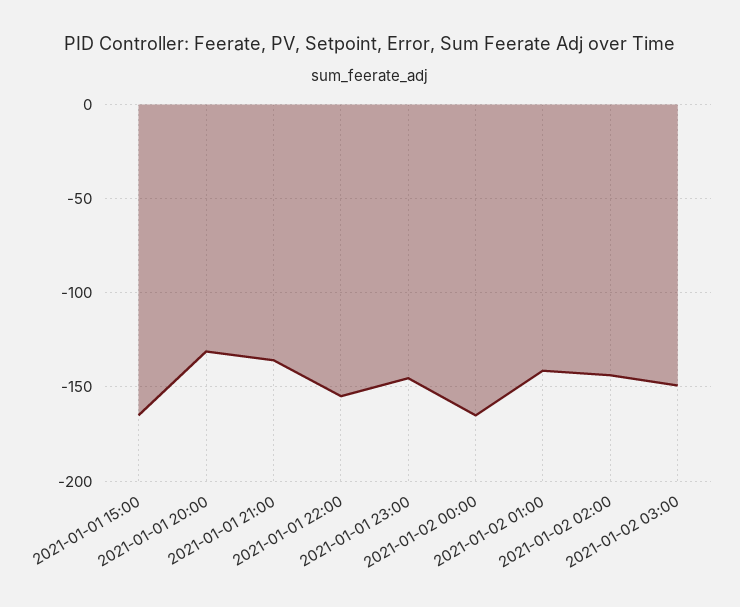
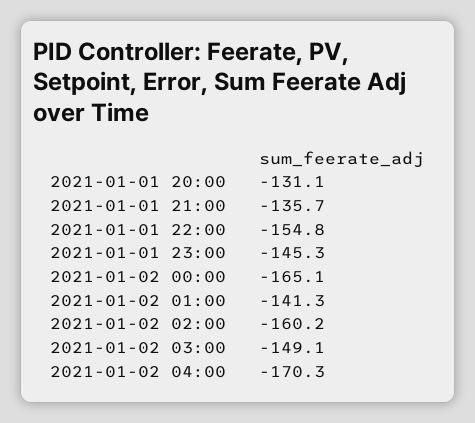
2021-01-01 15:00: -165 -> none
2021-01-02 02:00: -145 -> -160.2
2021-01-02 04:00: none -> -170.3

